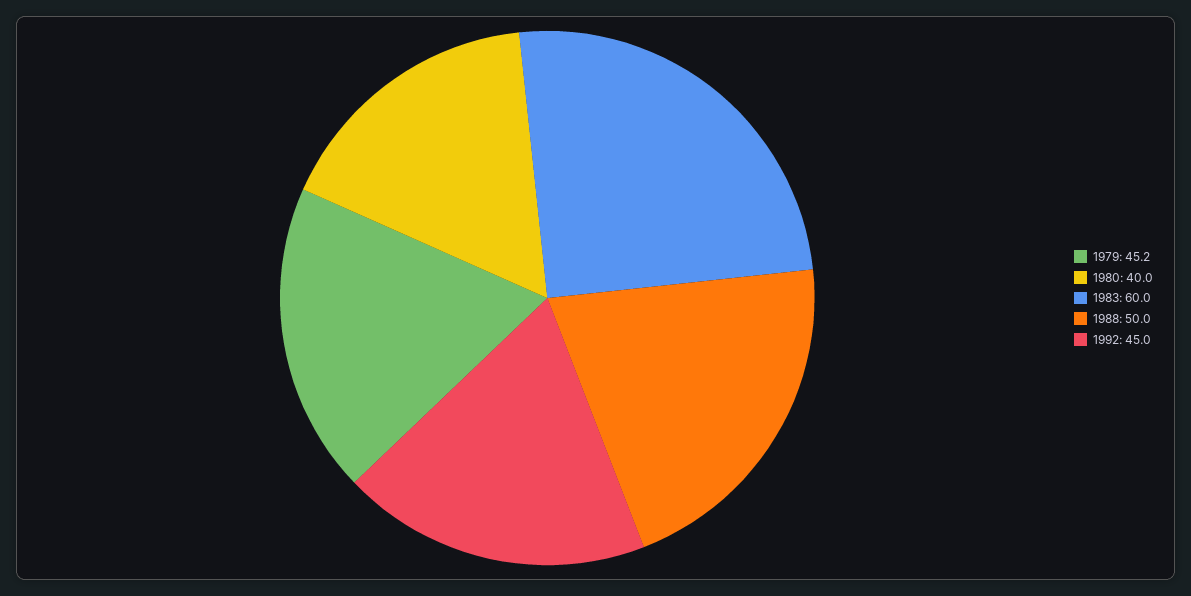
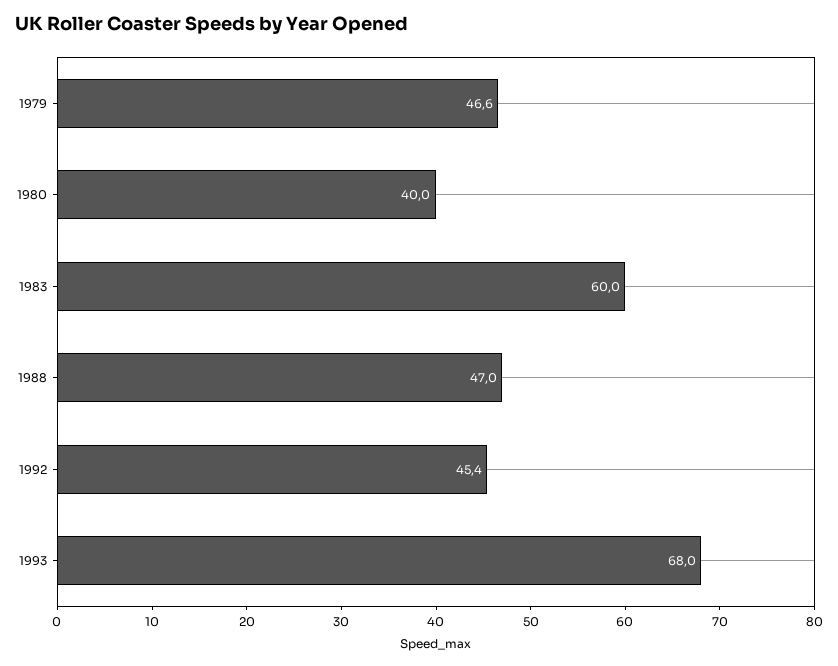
1979: 45.2 -> 46.6
1988: 50 -> 47
1992: 45 -> 45.4
1993: none -> 68

